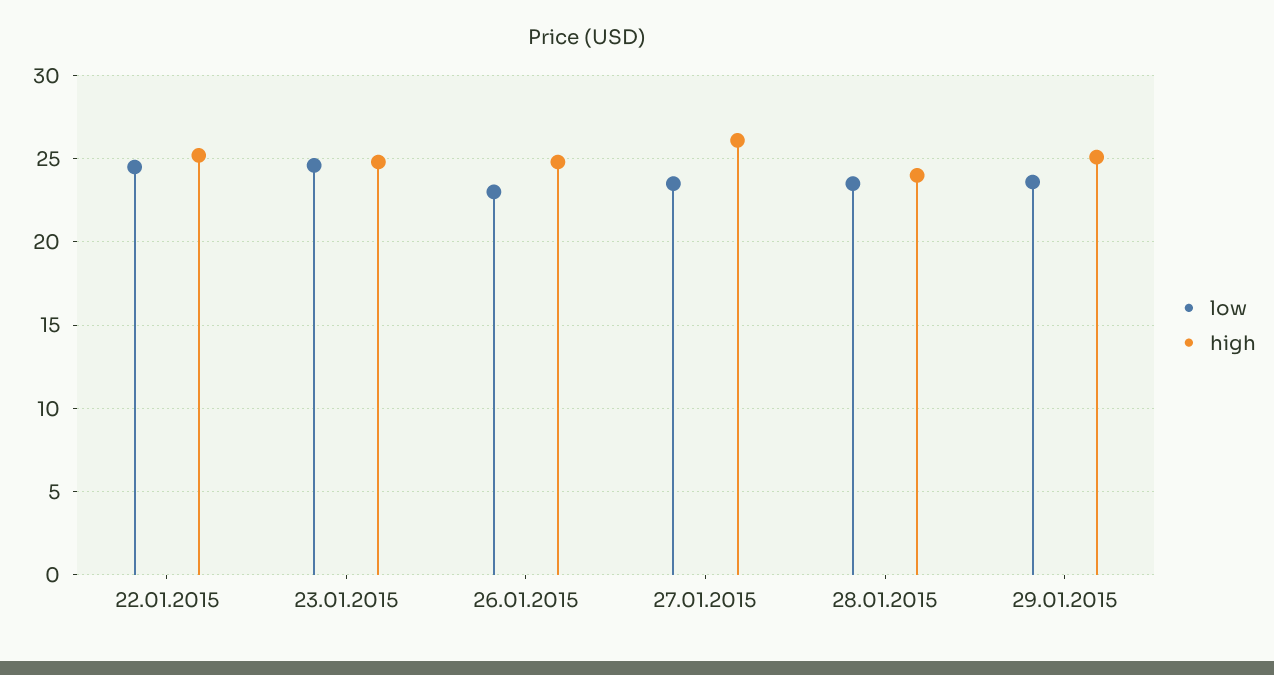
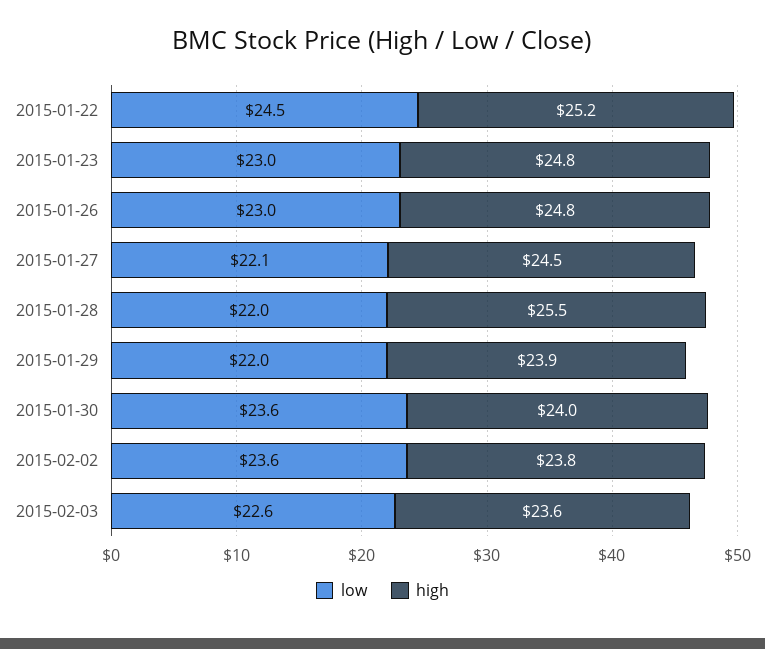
low, 23.01.2015: 24.5 -> 23
low, 27.01.2015: 23.5 -> 22.1
high, 27.01.2015: 26 -> 24.5
low, 28.01.2015: 23.5 -> 22
high, 28.01.2015: 24 -> 25.5
low, 29.01.2015: 23.5 -> 22
high, 29.01.2015: 25 -> 23.9
low, 2015-01-30: none -> 23.6
high, 2015-01-30: none -> 24
low, 2015-02-02: none -> 23.6
high, 2015-02-02: none -> 23.8
low, 2015-02-03: none -> 22.6
high, 2015-02-03: none -> 23.6

